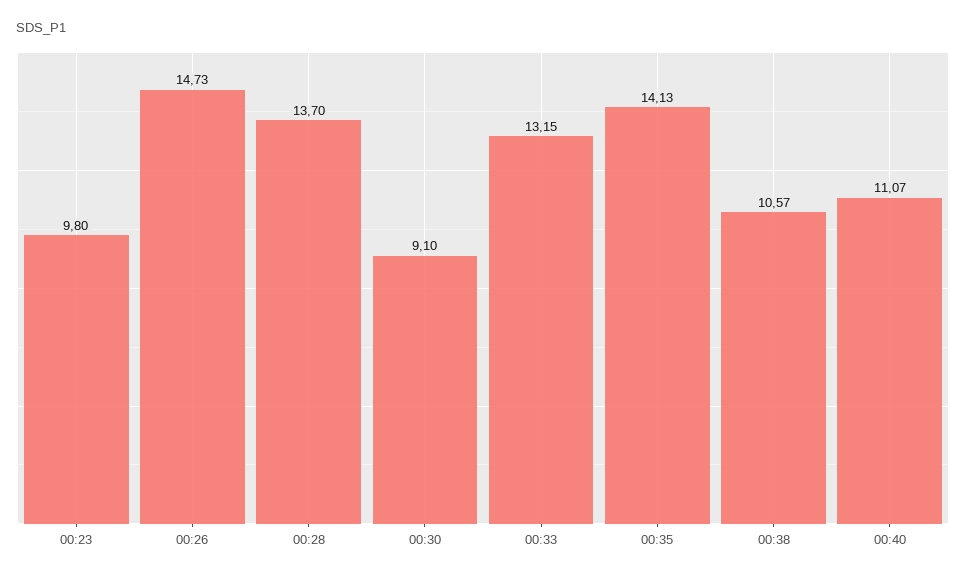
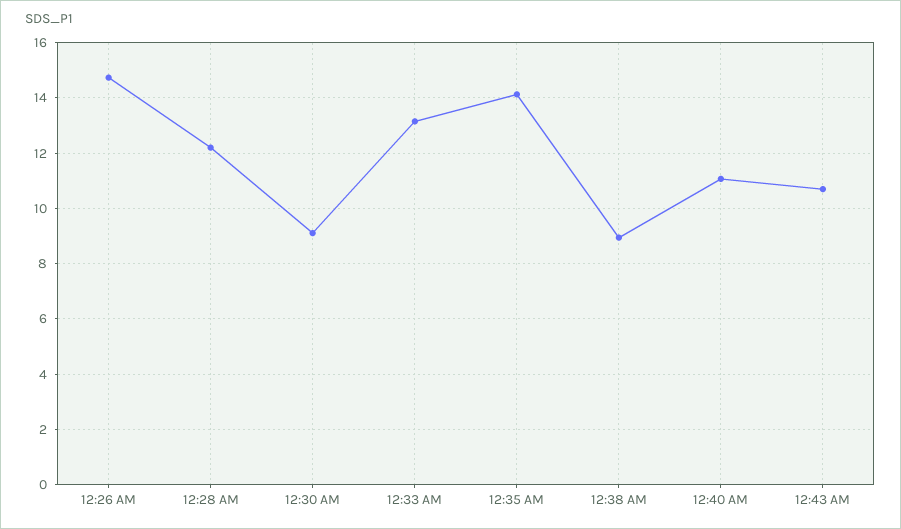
00:23: 9.8 -> none
00:28: 13.7 -> 12.25
00:38: 10.57 -> 9
12:43 AM: none -> 10.75

